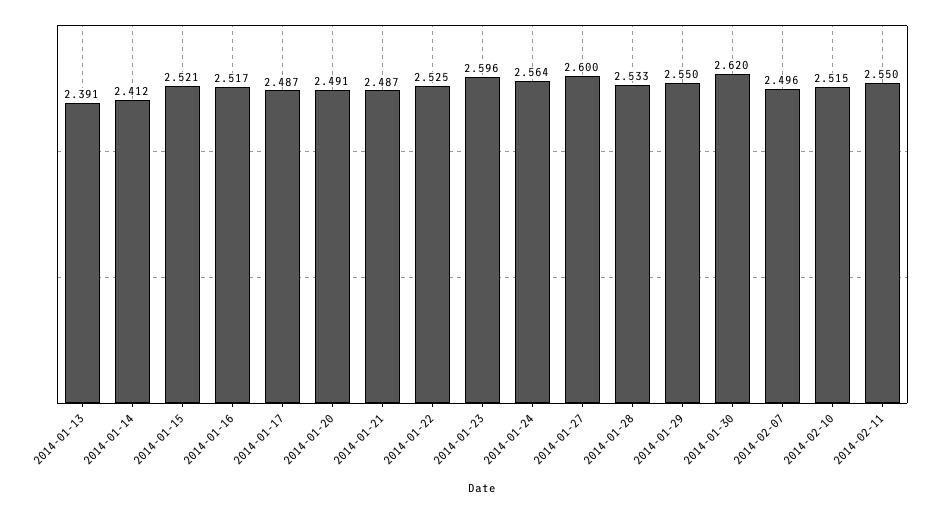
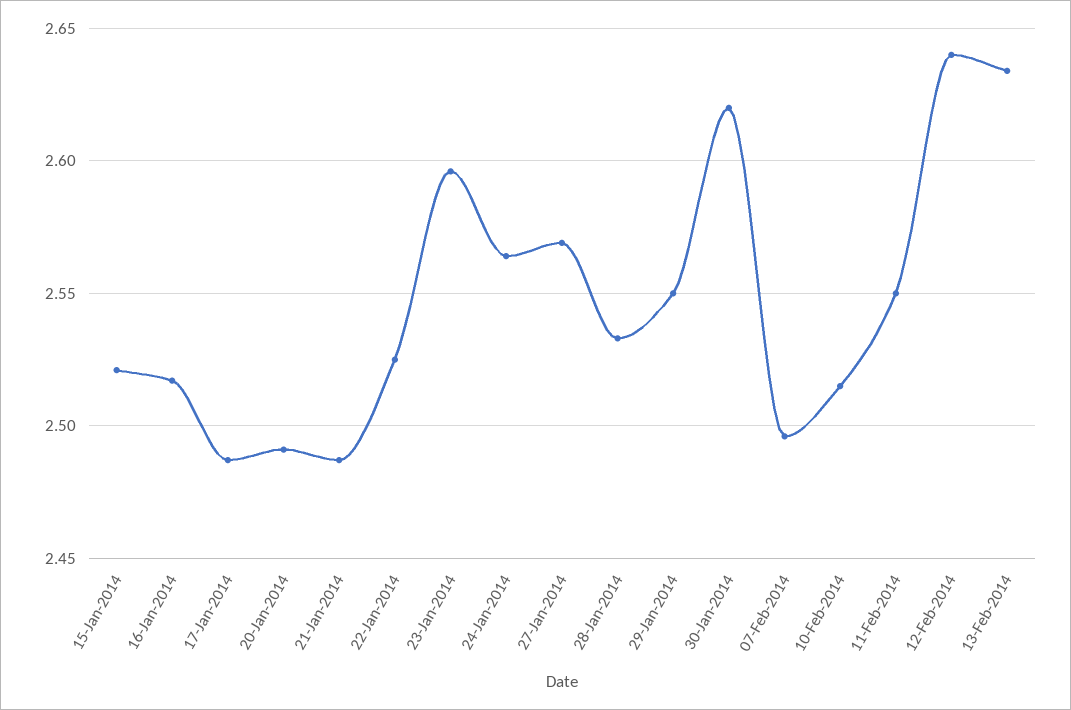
2014-01-13: 2.391 -> none
2014-01-14: 2.412 -> none
2014-01-27: 2.6 -> 2.57
12-Feb-2014: none -> 2.64
13-Feb-2014: none -> 2.635

